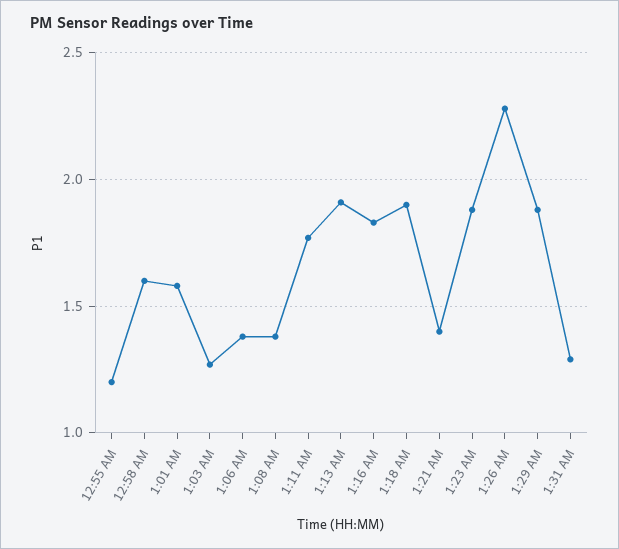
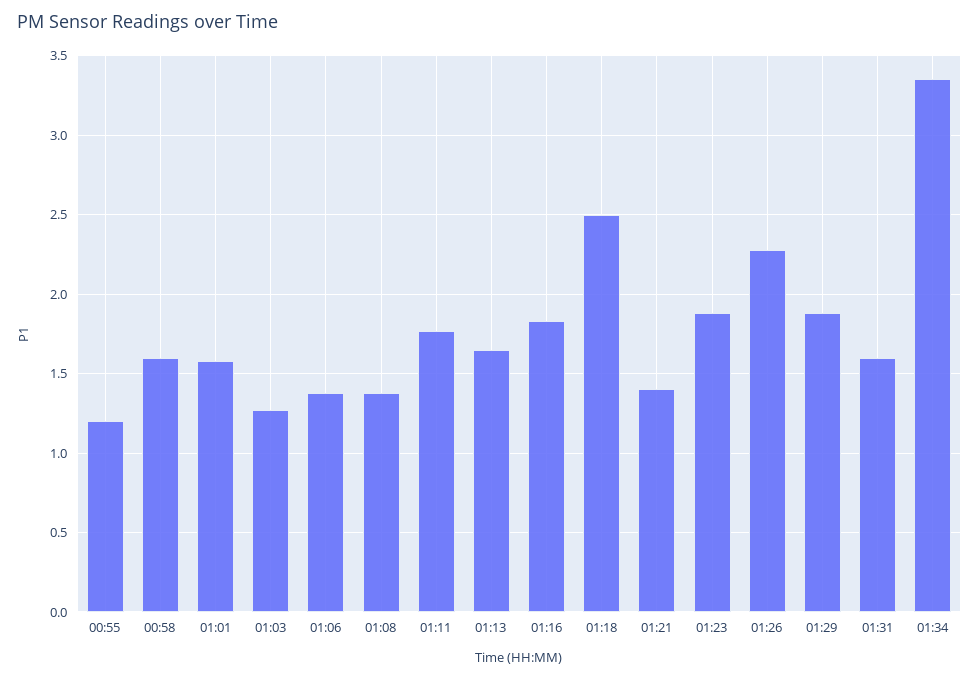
1:13 AM: 1.9 -> 1.65
1:18 AM: 1.9 -> 2.5
1:31 AM: 1.3 -> 1.6
01:34: none -> 3.35

